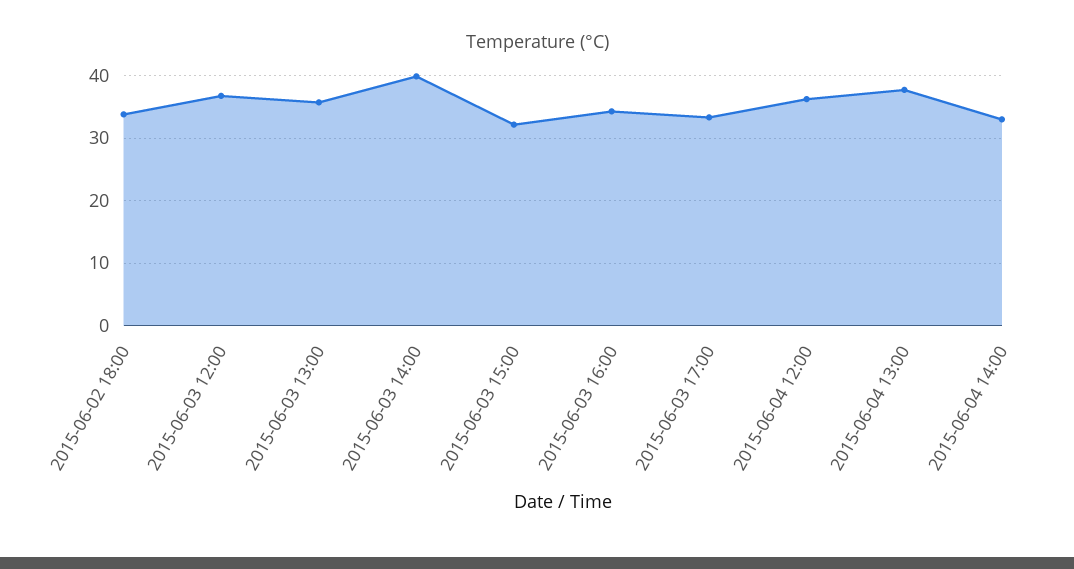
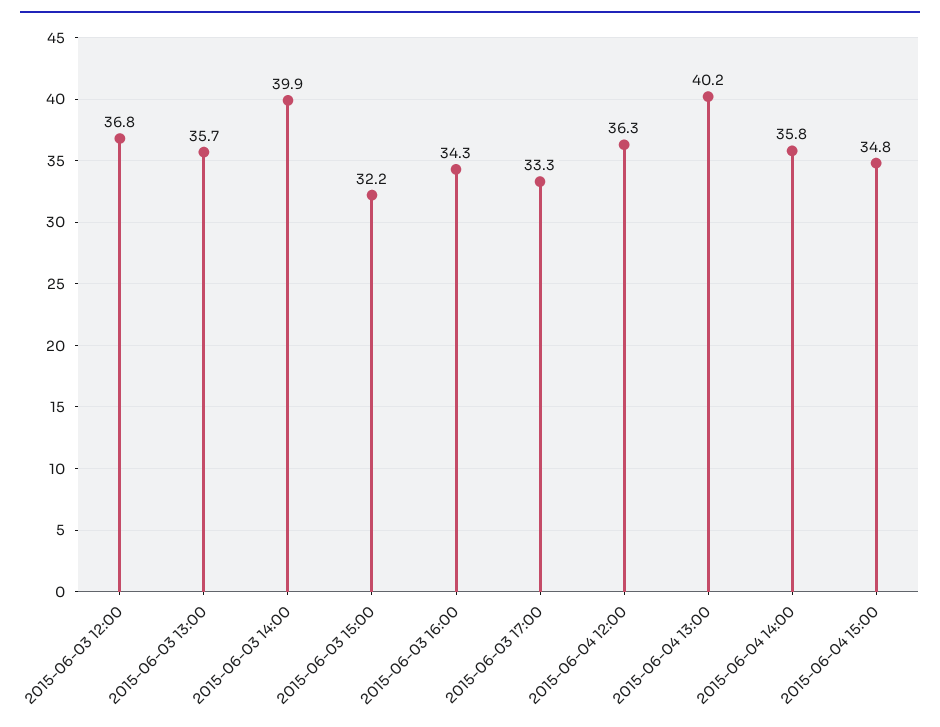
2015-06-02 18:00: 34 -> none
2015-06-04 13:00: 38 -> 40.2
2015-06-04 14:00: 33 -> 35.8
2015-06-04 15:00: none -> 34.8

